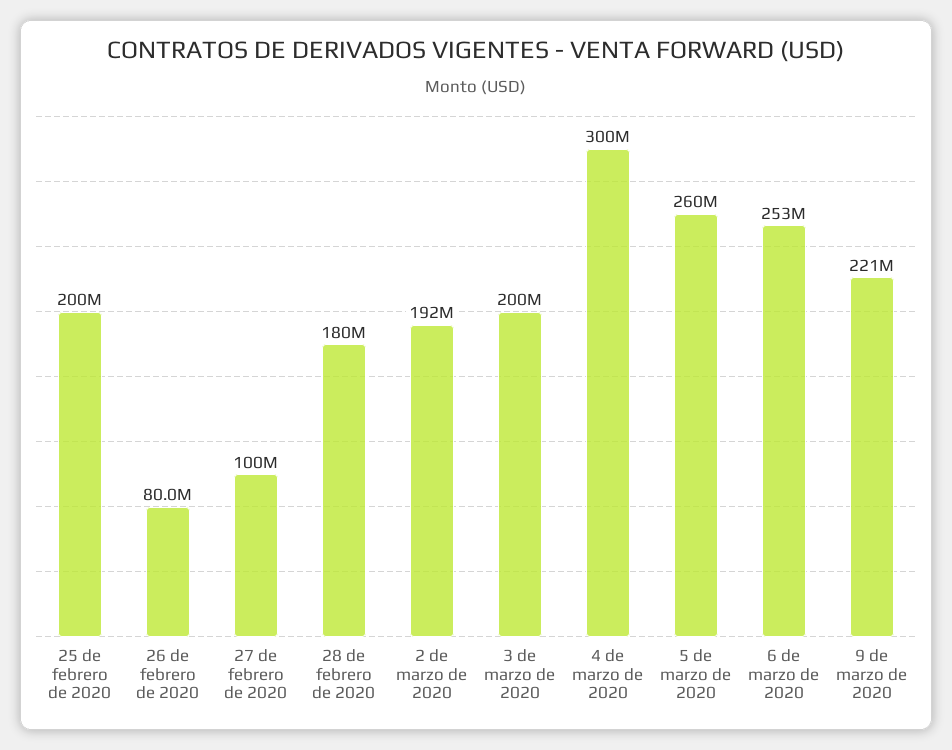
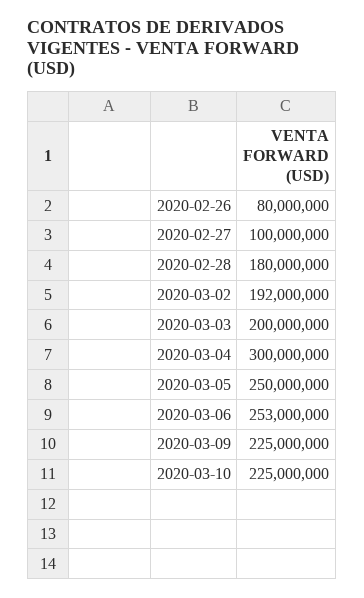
25 de febrero de 2020: 200000000 -> none
5 de marzo de 2020: 260000000 -> 250000000
9 de marzo de 2020: 221000000 -> 225000000
2020-03-10: none -> 225000000

